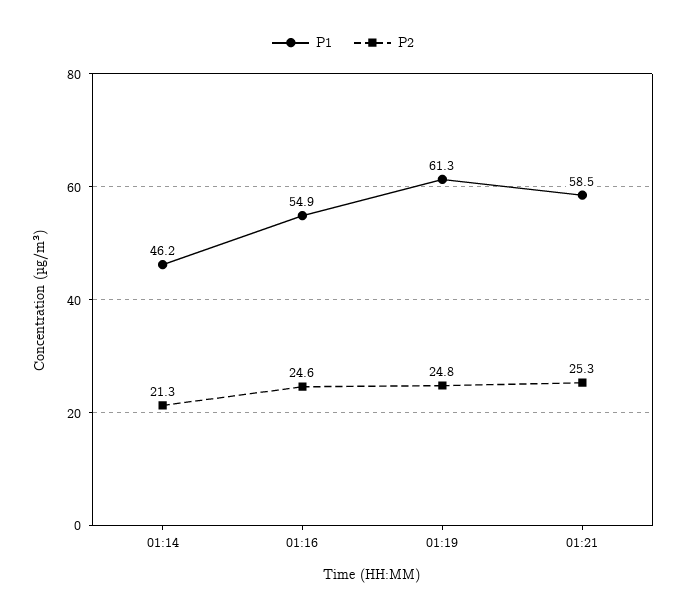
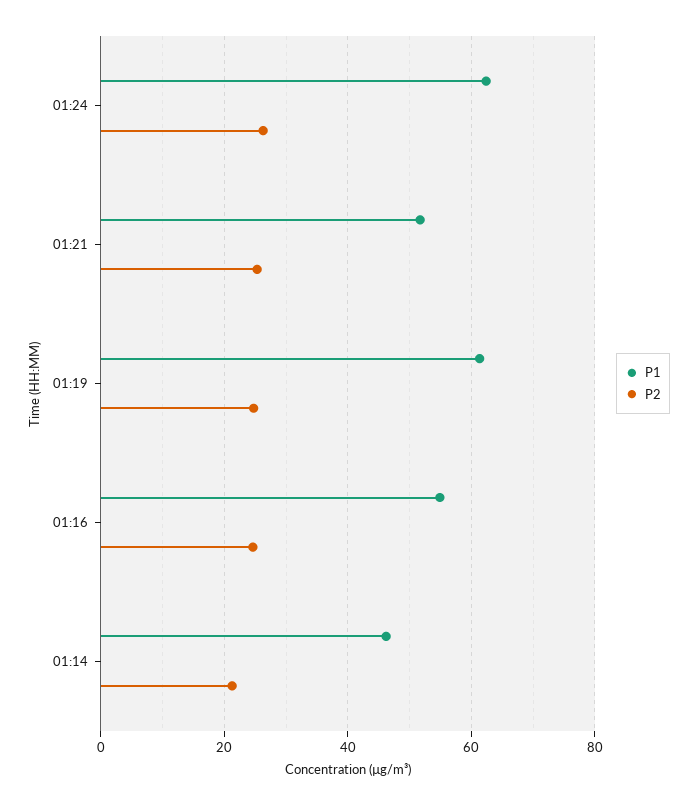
P1, 01:21: 58.5 -> 52
P1, 01:24: none -> 62
P2, 01:24: none -> 26

